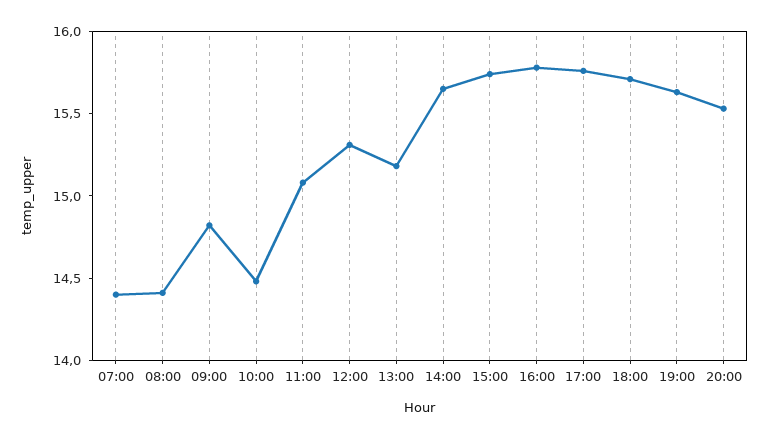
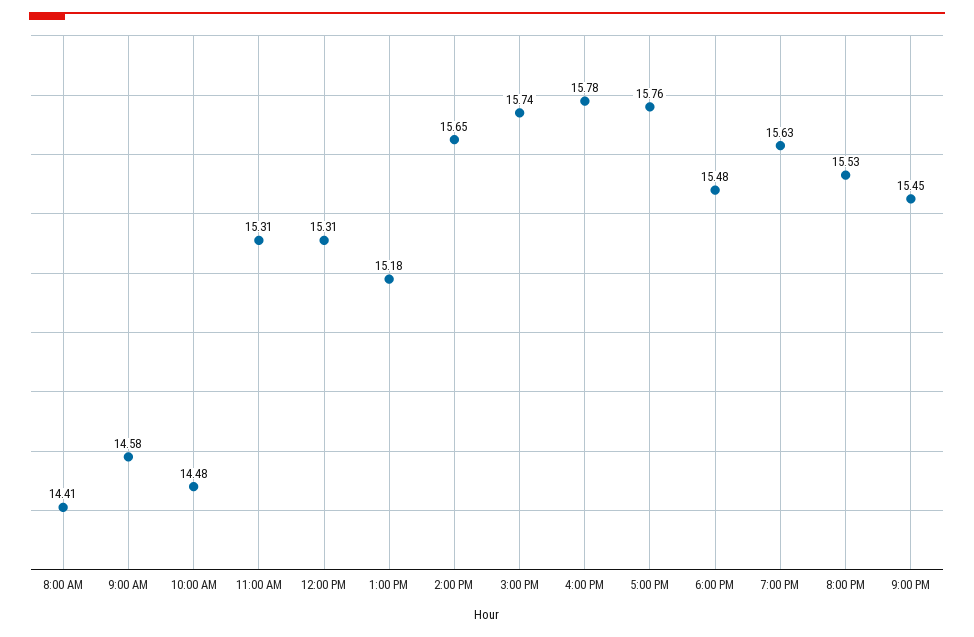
07:00: 14.4 -> none
09:00: 14.8 -> 14.58
11:00: 15.1 -> 15.31
18:00: 15.7 -> 15.48
9:00 PM: none -> 15.45

